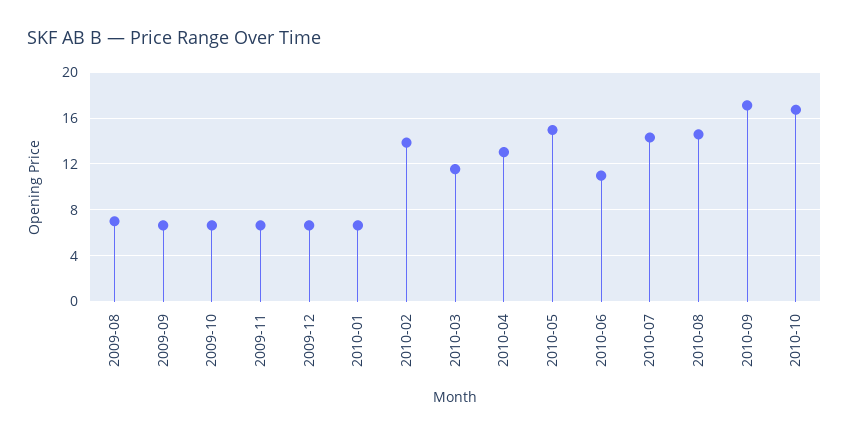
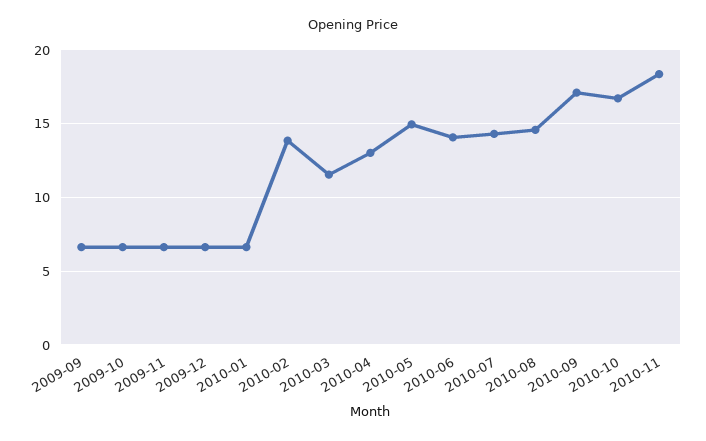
2009-08: 7 -> none
2010-06: 11 -> 14
2010-11: none -> 18.5

